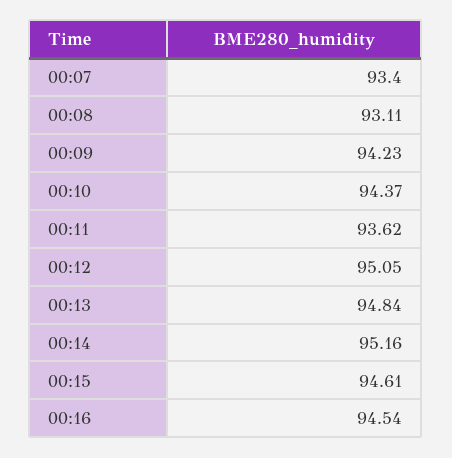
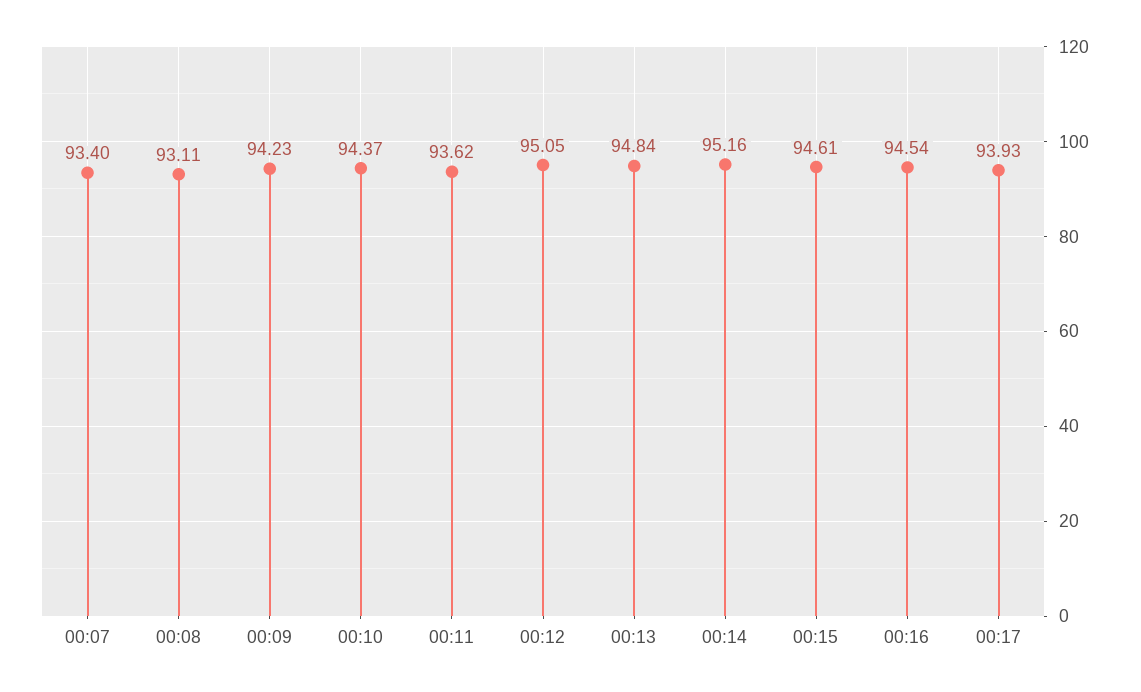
00:17: none -> 93.93

